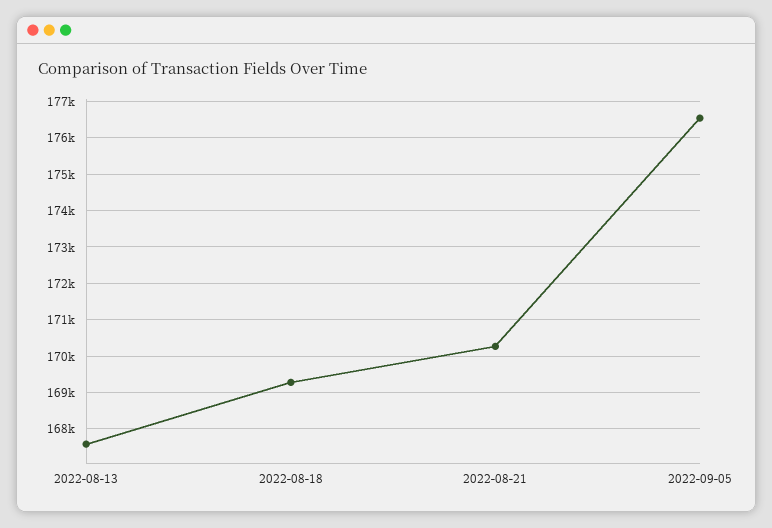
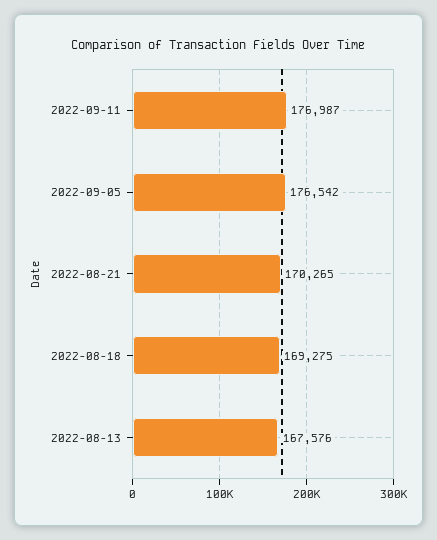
2022-09-11: none -> 176987

